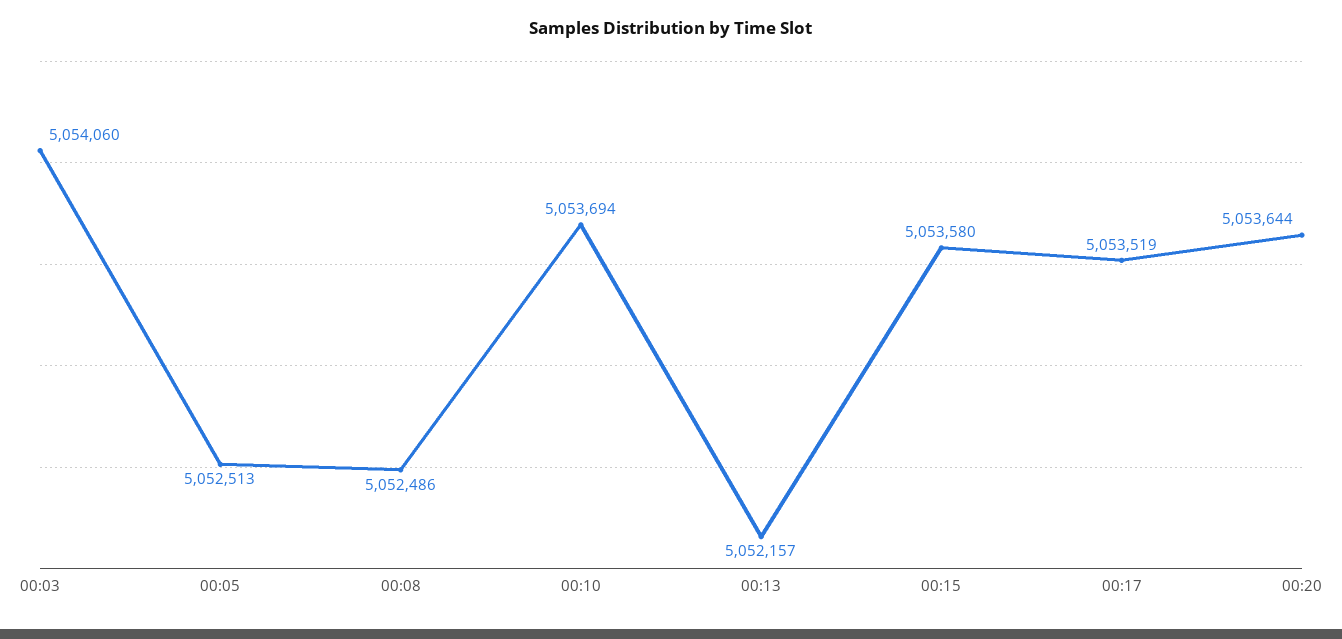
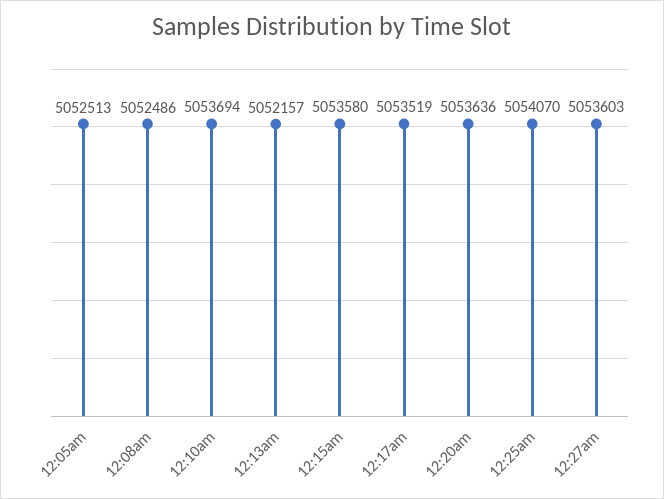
00:03: 5054060 -> none
00:20: 5053644 -> 5053636
12:25am: none -> 5054070
12:27am: none -> 5053603

